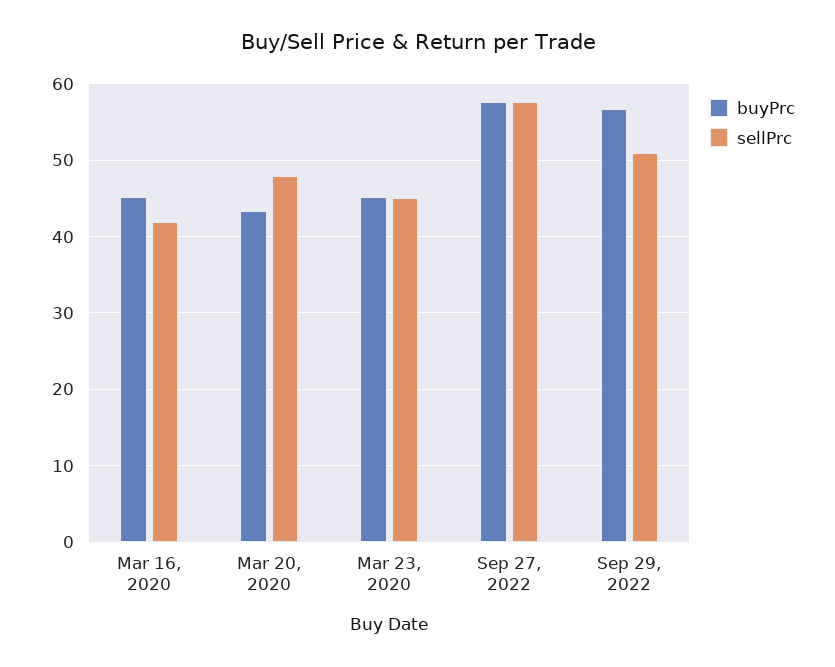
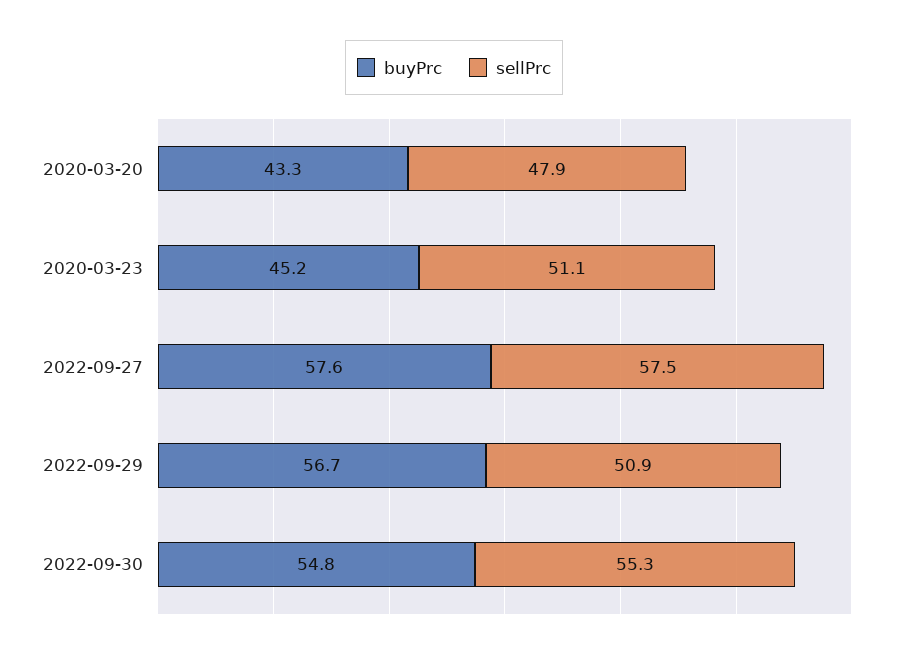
buyPrc, Mar 16, 2020: 45 -> none
sellPrc, Mar 16, 2020: 42 -> none
sellPrc, Mar 23, 2020: 45 -> 51.1
buyPrc, 2022-09-30: none -> 54.8
sellPrc, 2022-09-30: none -> 55.3

